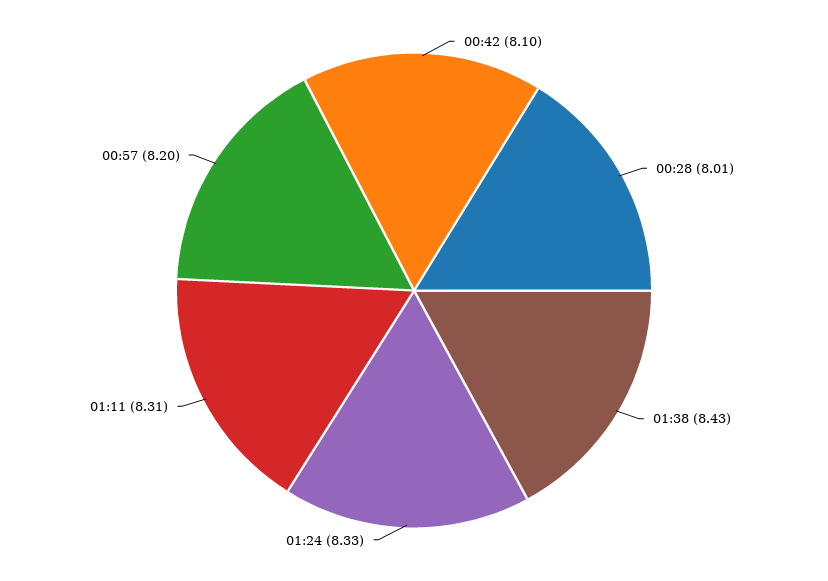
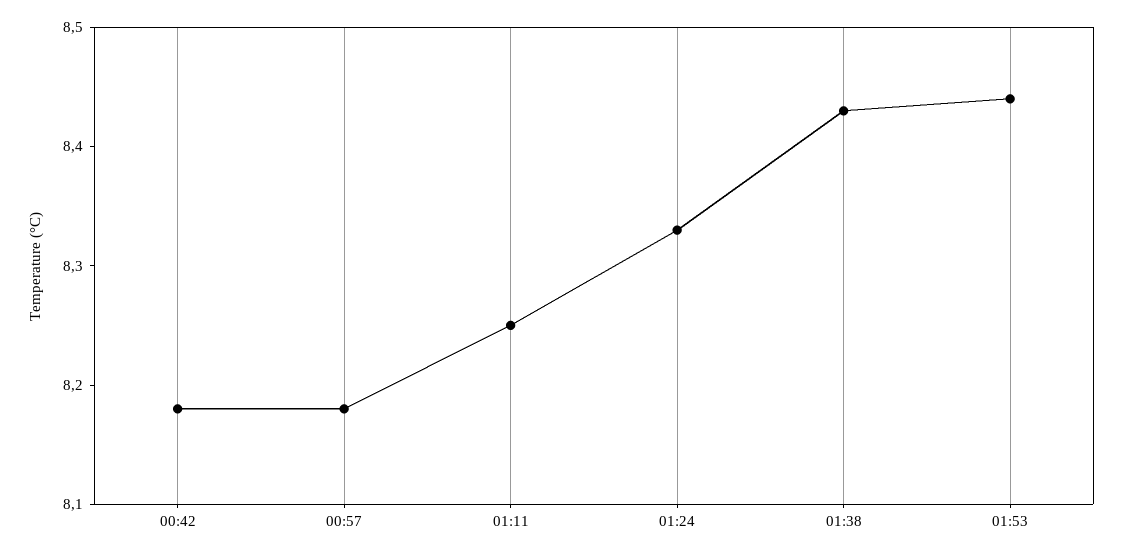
00:42: 8.1 -> 8.18
00:28: 8.01 -> none
01:11: 8.31 -> 8.25
00:57: 8.2 -> 8.18
01:53: none -> 8.44

